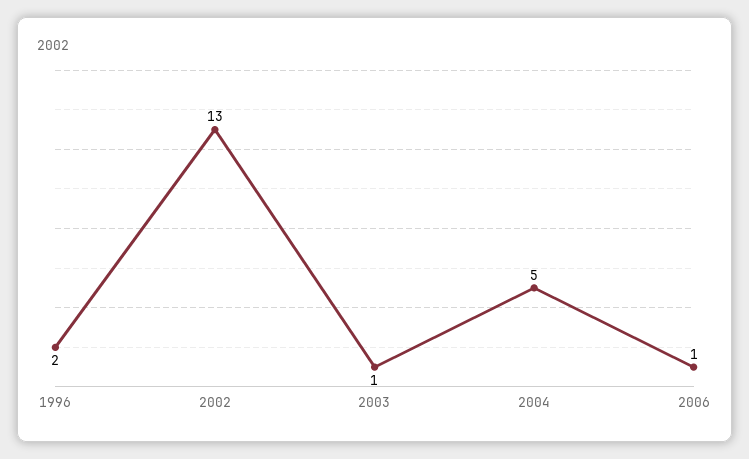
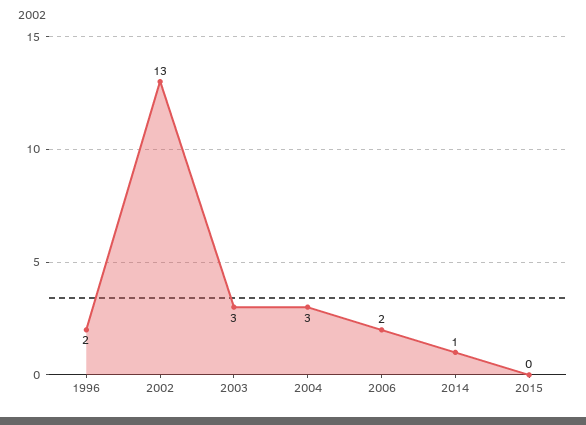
2003: 1 -> 3
2004: 5 -> 3
2006: 1 -> 2
2014: none -> 1
2015: none -> 0

